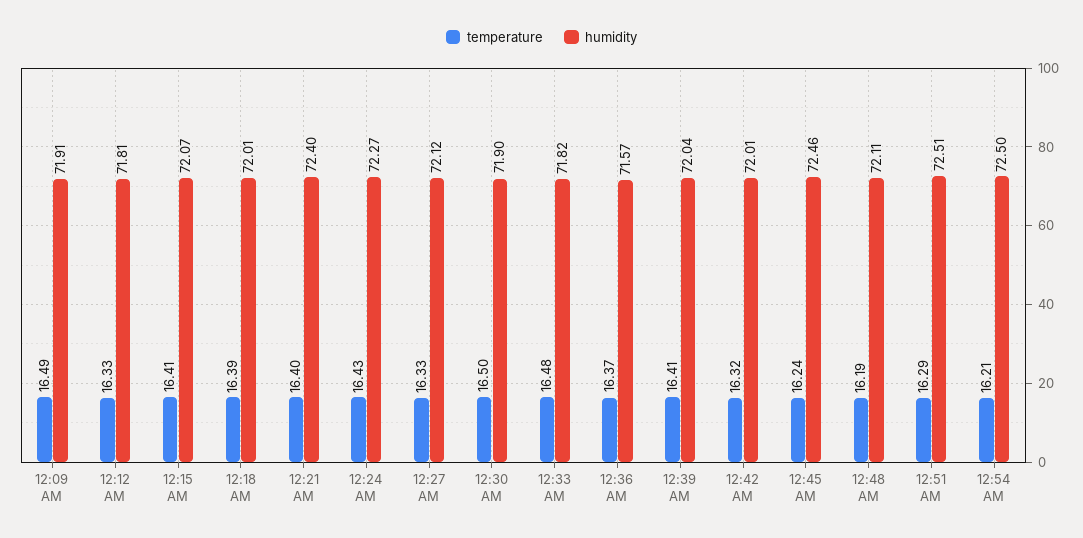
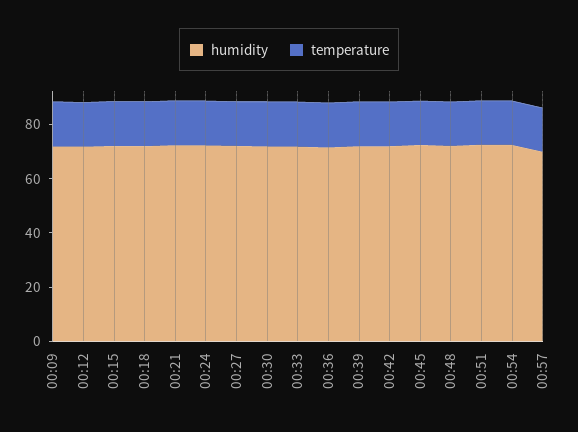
humidity, 00:57: none -> 70
temperature, 00:57: none -> 15

